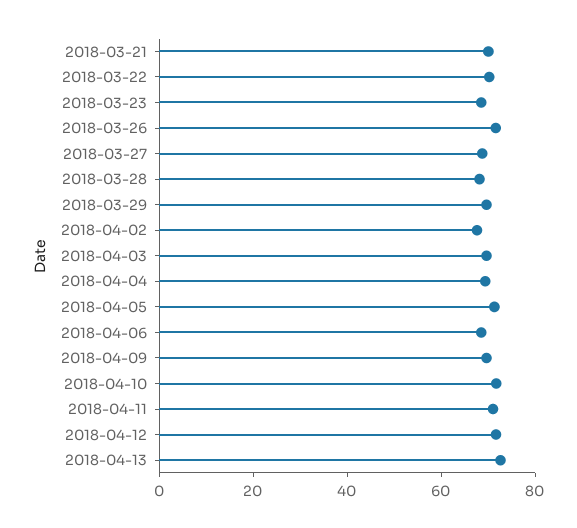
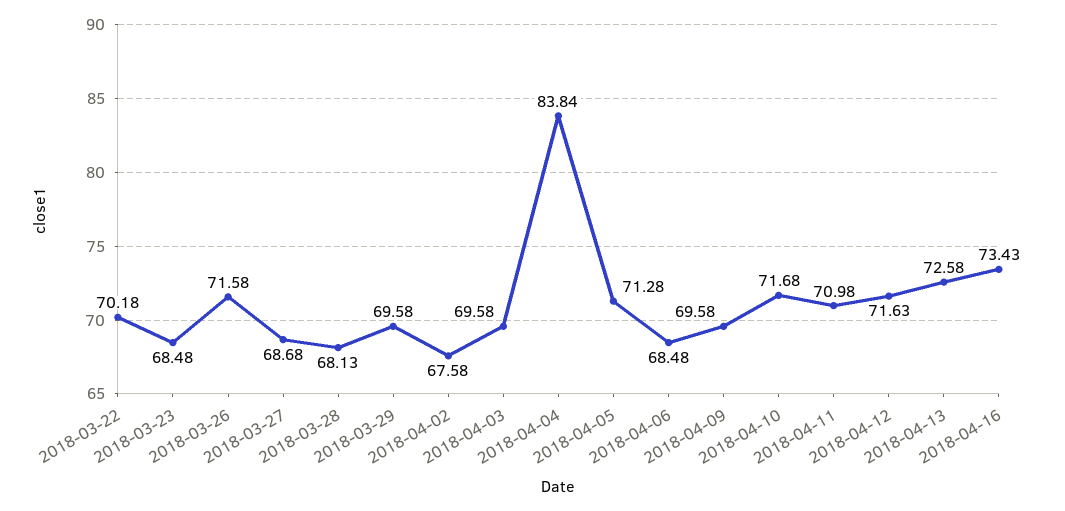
2018-03-21: 70 -> none
2018-04-04: 70 -> 83.84
2018-04-16: none -> 73.43

